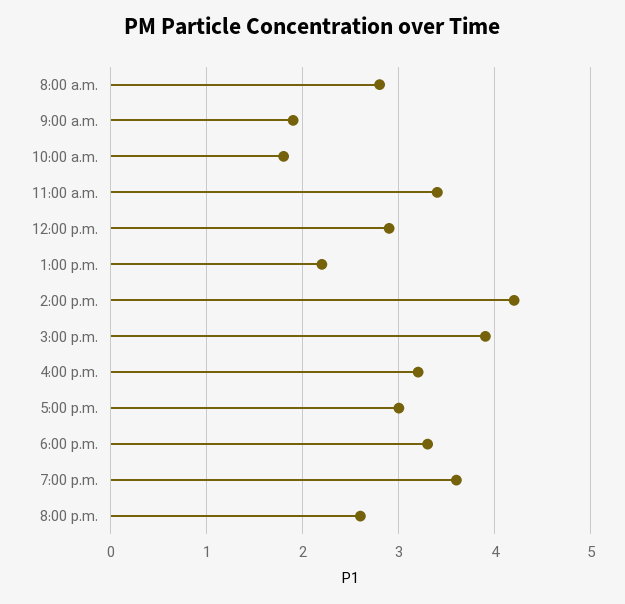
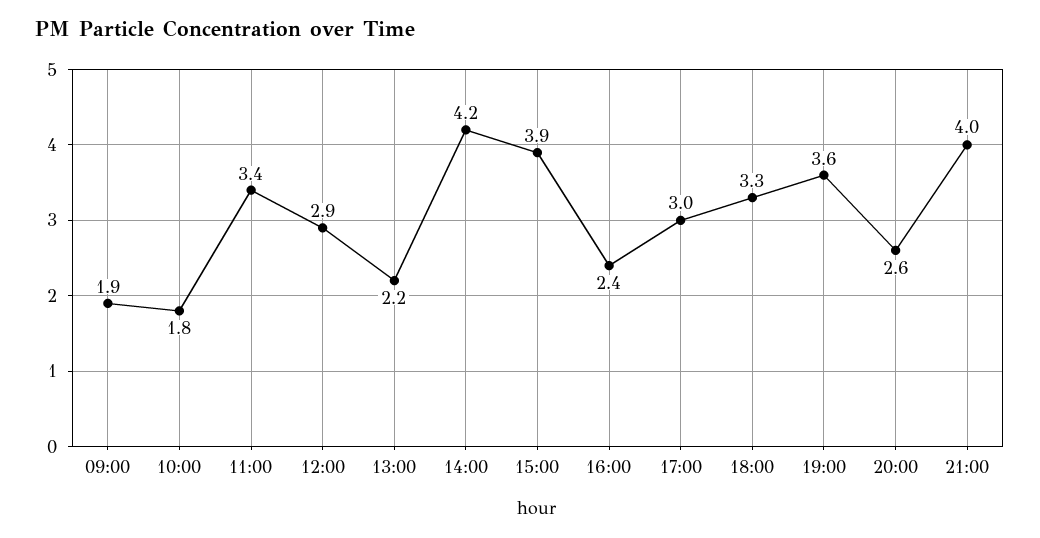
8:00 a.m.: 2.8 -> none
4:00 p.m.: 3.2 -> 2.4
21:00: none -> 4

